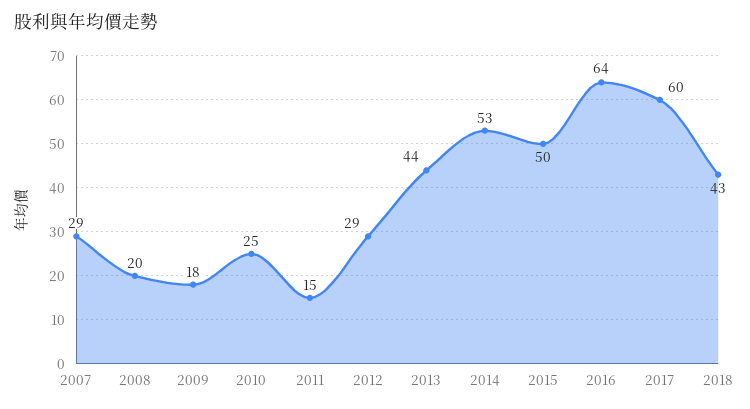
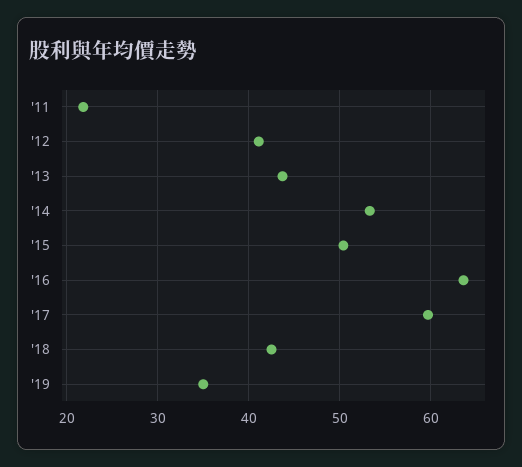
2007: 29 -> none
2008: 20 -> none
2009: 18 -> none
2010: 25 -> none
2011: 15 -> 22
2012: 29 -> 41
'19: none -> 35

